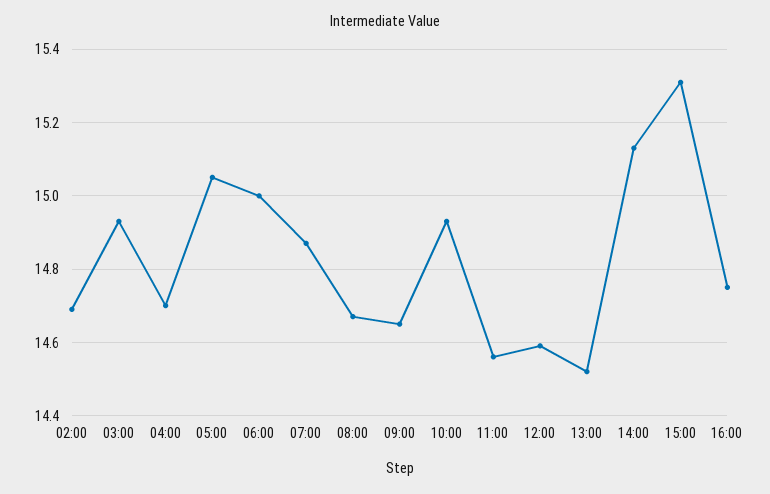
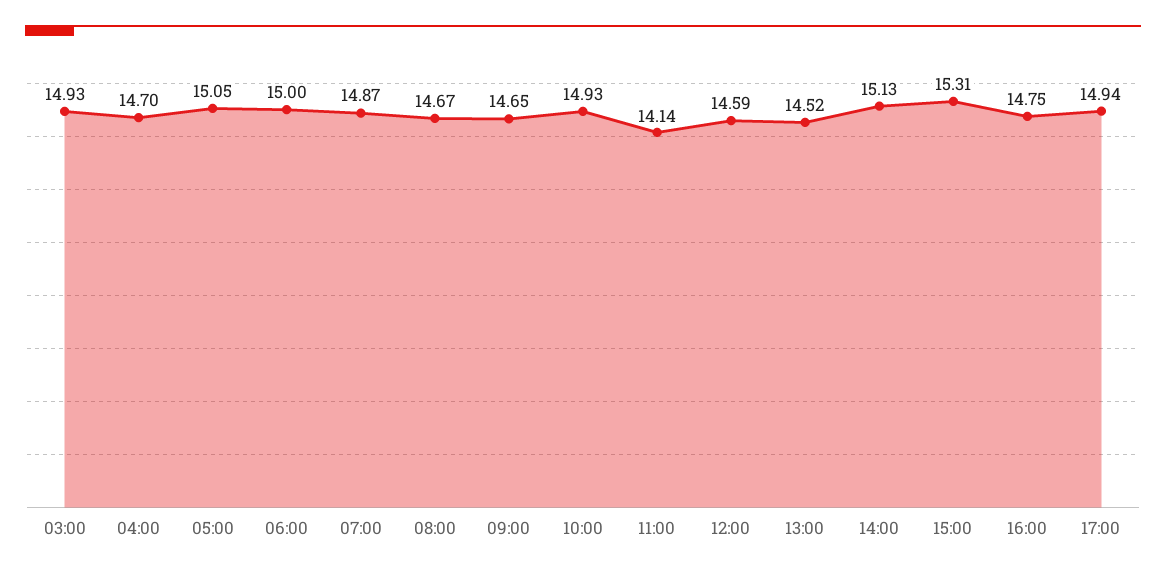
02:00: 14.7 -> none
11:00: 14.55 -> 14.14
17:00: none -> 14.94

